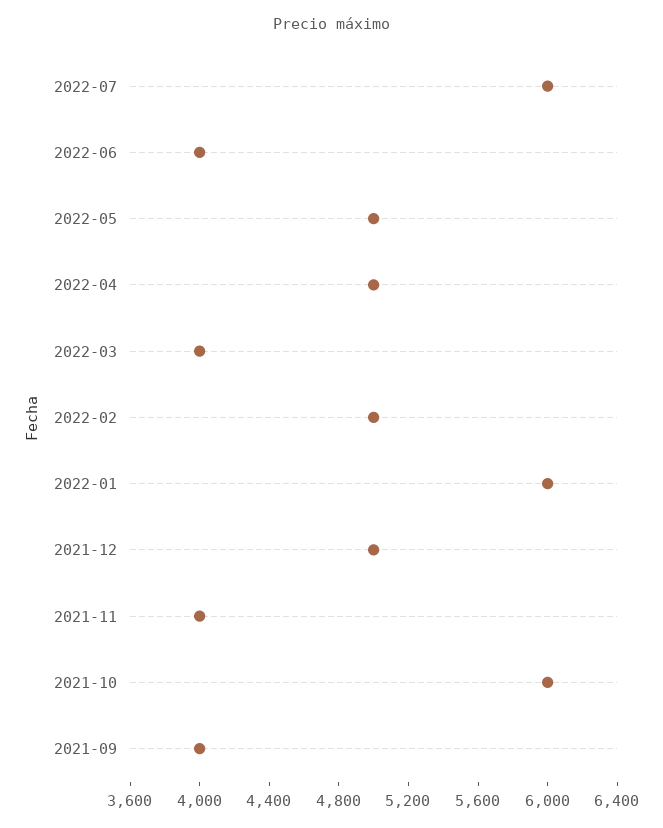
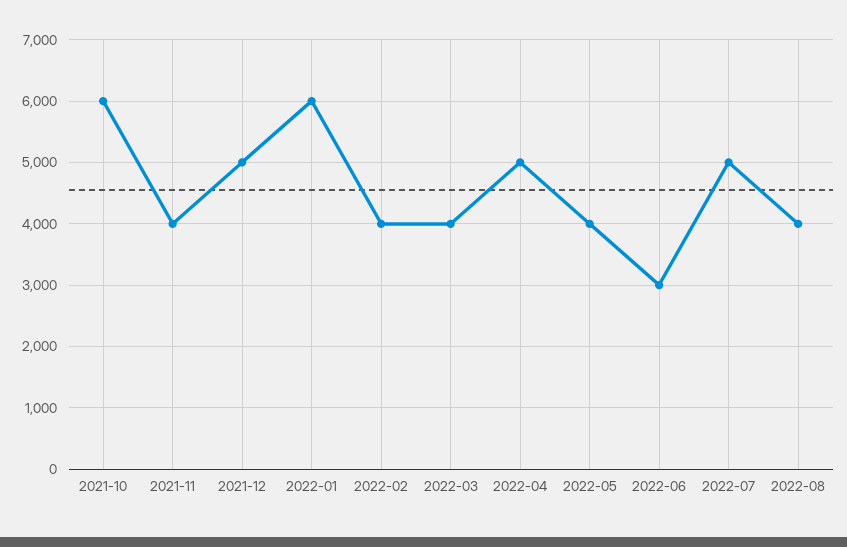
2022-07: 6000 -> 5000
2022-06: 4000 -> 3000
2022-05: 5000 -> 4000
2022-02: 5000 -> 4000
2021-09: 4000 -> none
2022-08: none -> 4000

